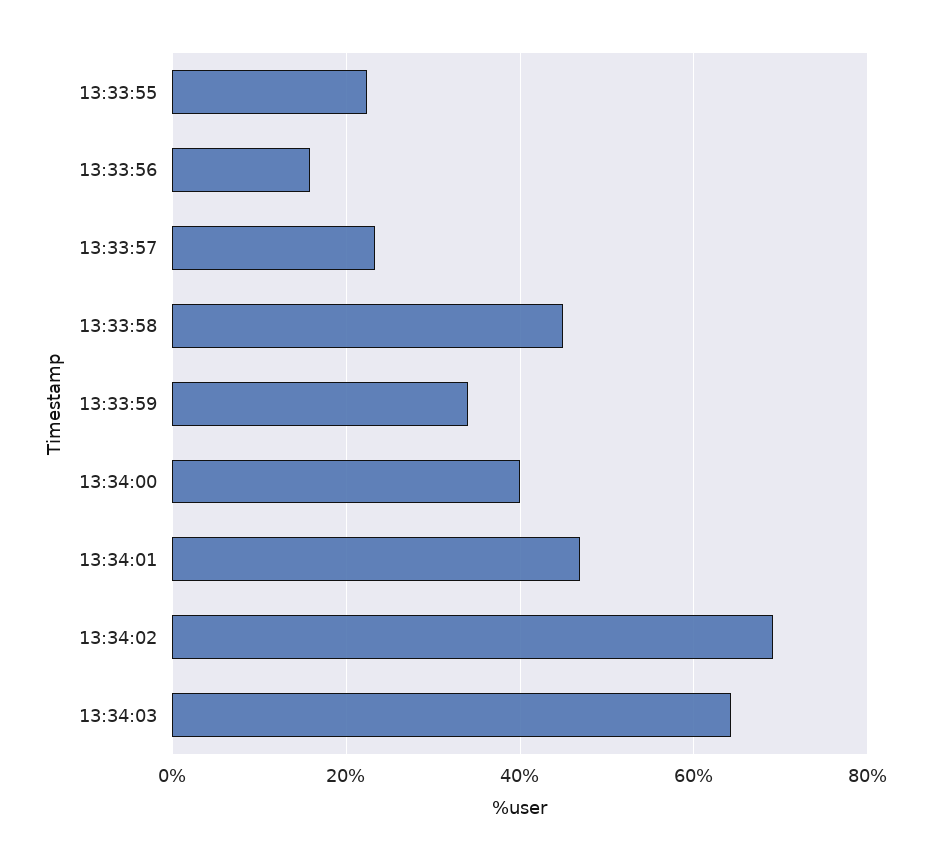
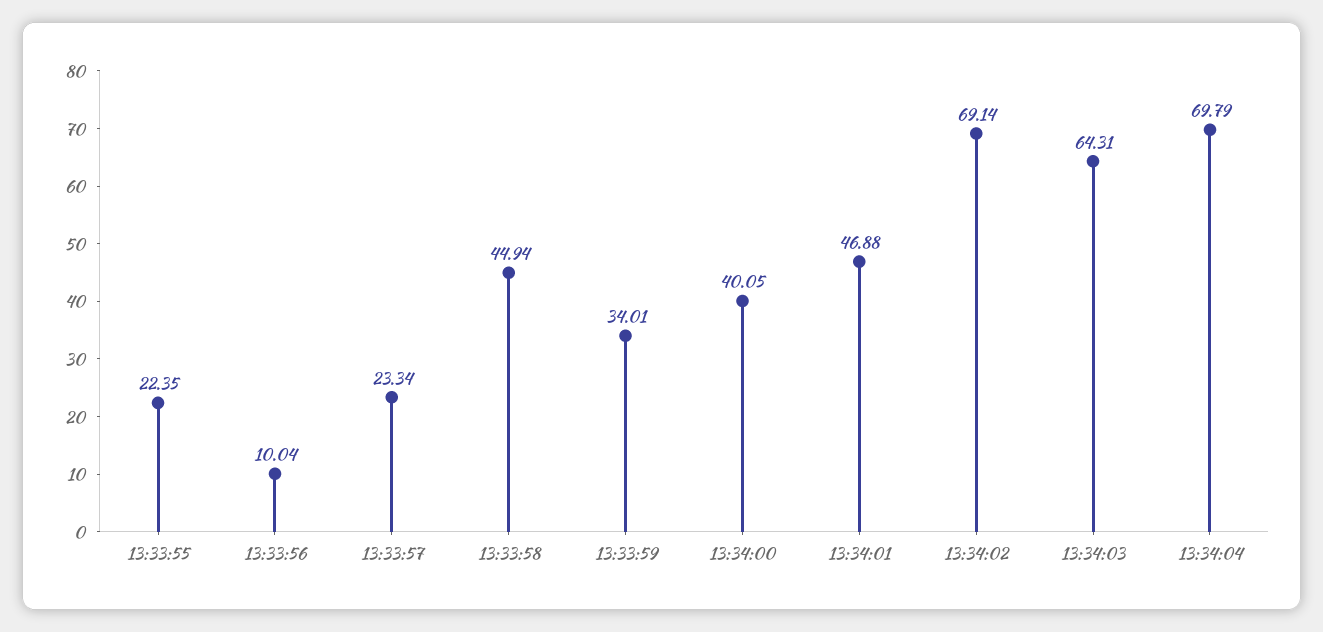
13:33:56: 16 -> 10.04
13:34:04: none -> 69.79

